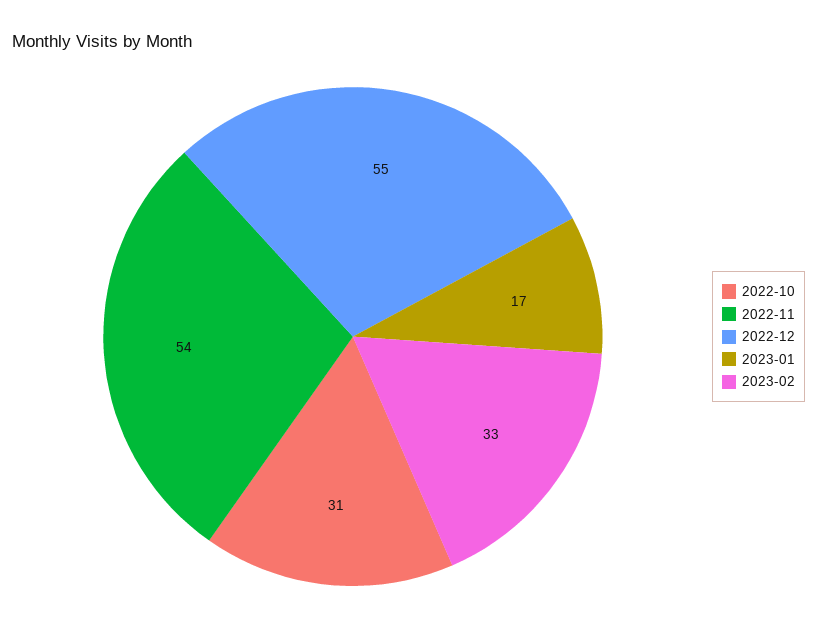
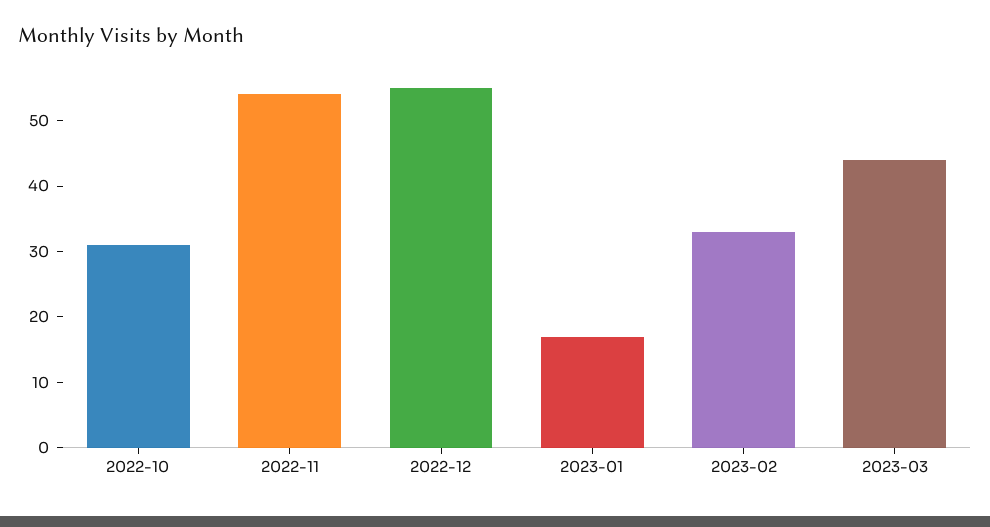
2023-03: none -> 45

